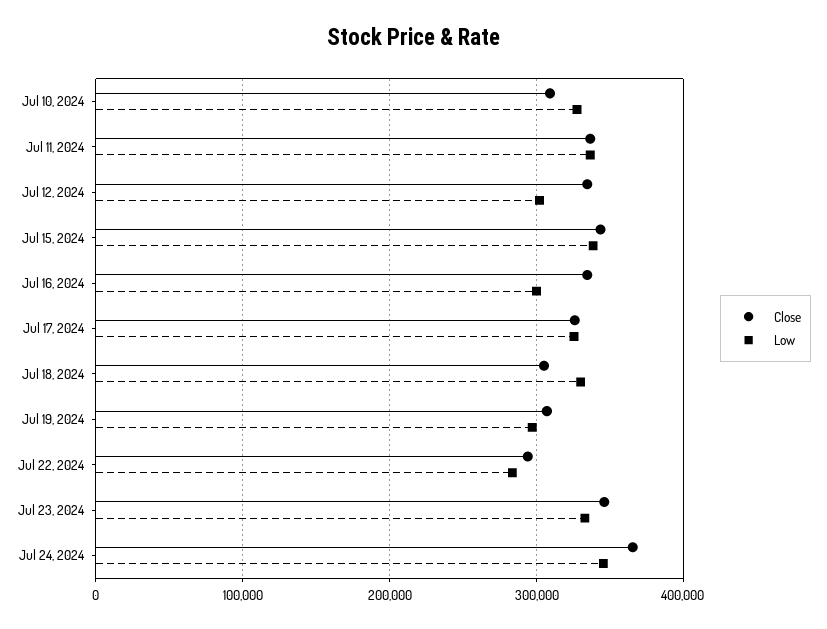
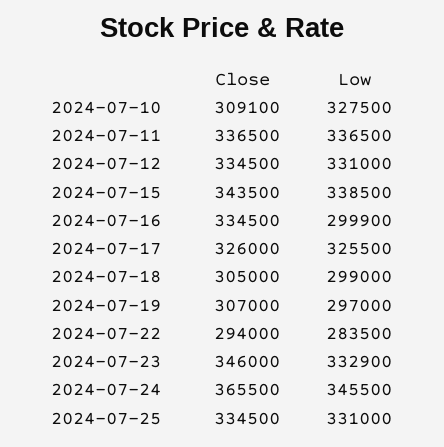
Low, Jul 12, 2024: 300000 -> 331000
Low, Jul 18, 2024: 330000 -> 299000
Close, 2024-07-25: none -> 334500
Low, 2024-07-25: none -> 331000

